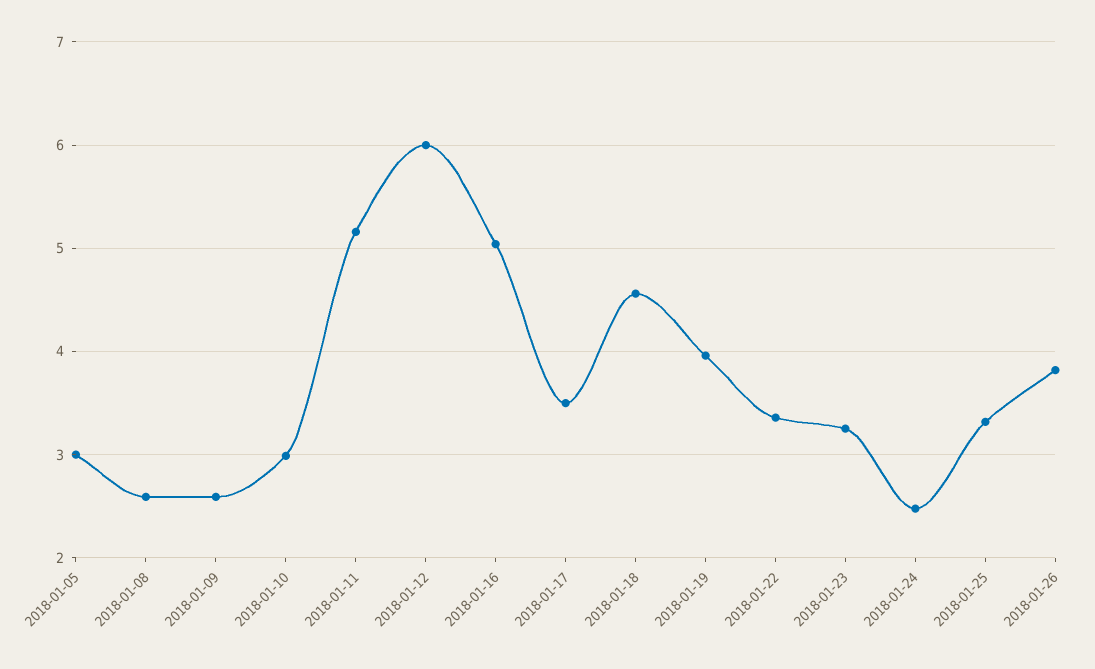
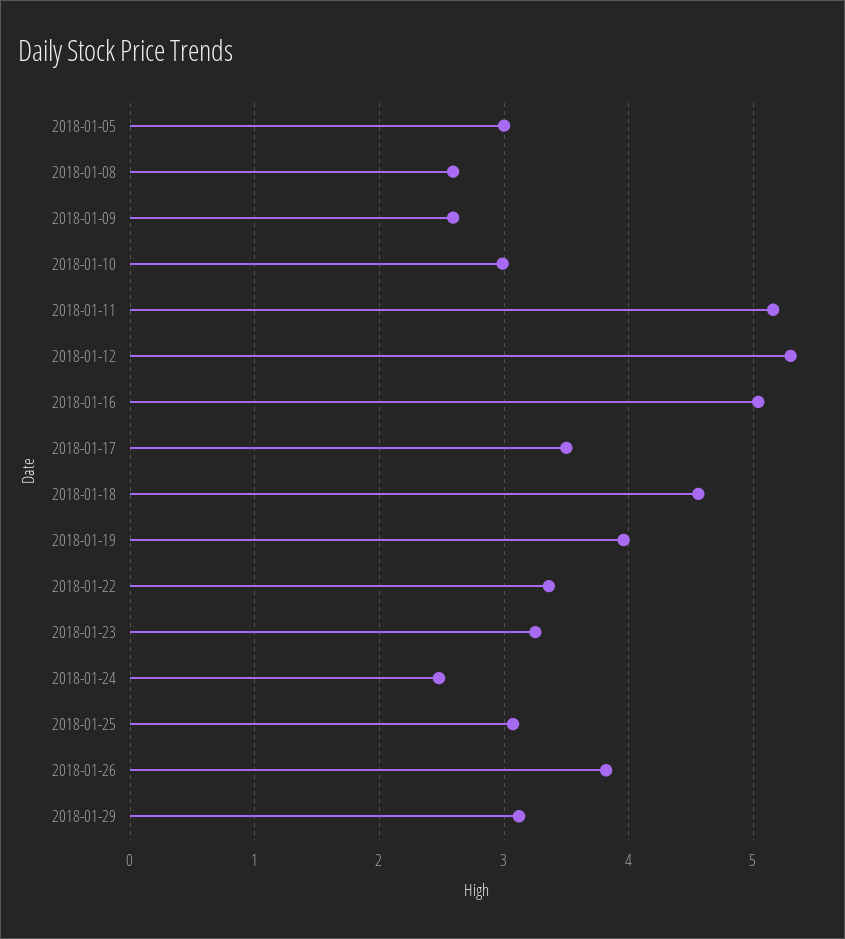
2018-01-12: 6 -> 5.3
2018-01-25: 3.3 -> 3.1
2018-01-29: none -> 3.1

